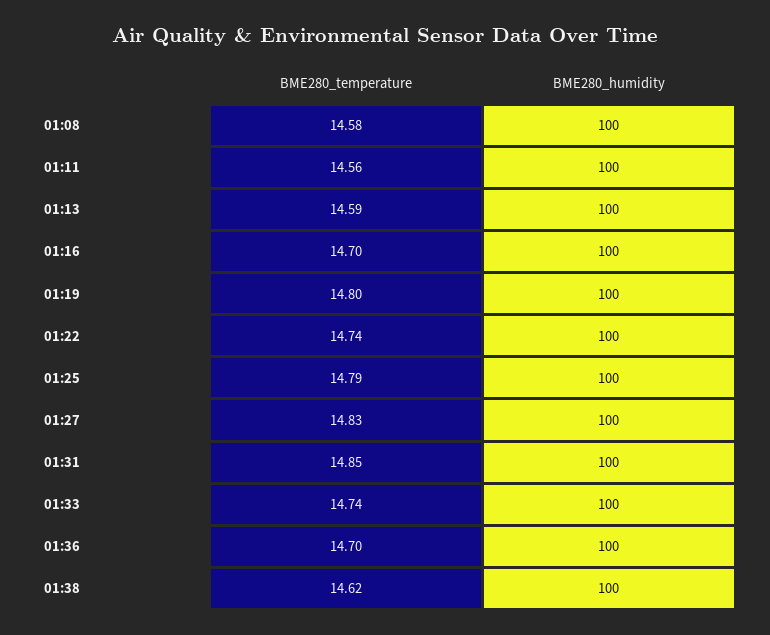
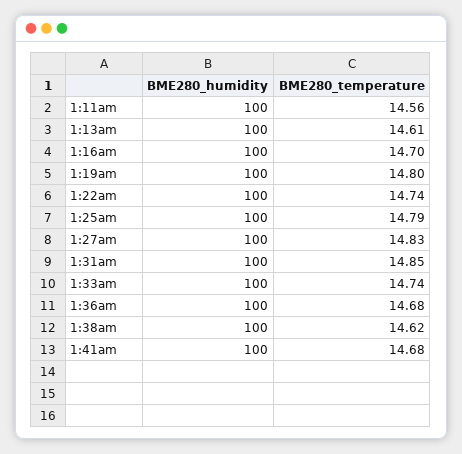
BME280_temperature, 01:08: 14.58 -> none
BME280_humidity, 01:08: 100 -> none
BME280_temperature, 01:13: 14.59 -> 14.61
BME280_temperature, 01:36: 14.7 -> 14.68
BME280_humidity, 1:41am: none -> 100
BME280_temperature, 1:41am: none -> 14.68

